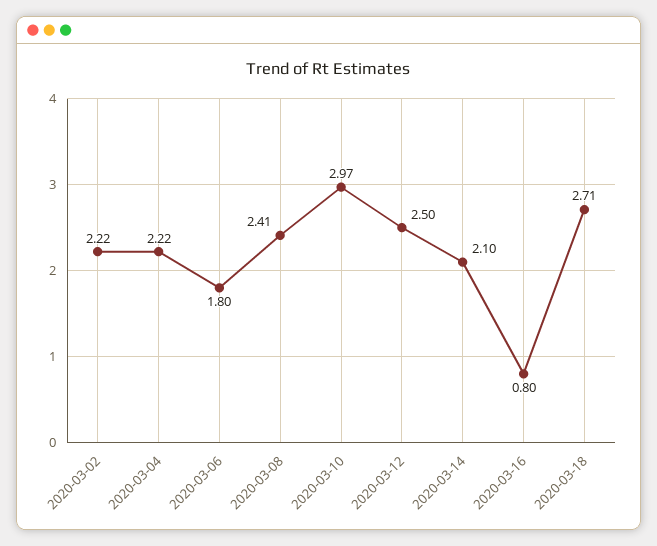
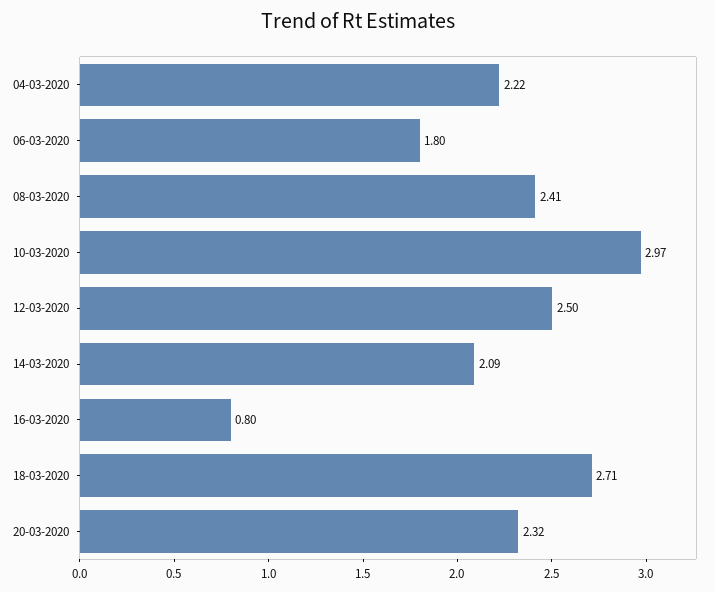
2020-03-02: 2.22 -> none
2020-03-14: 2.1 -> 2.09
20-03-2020: none -> 2.32

